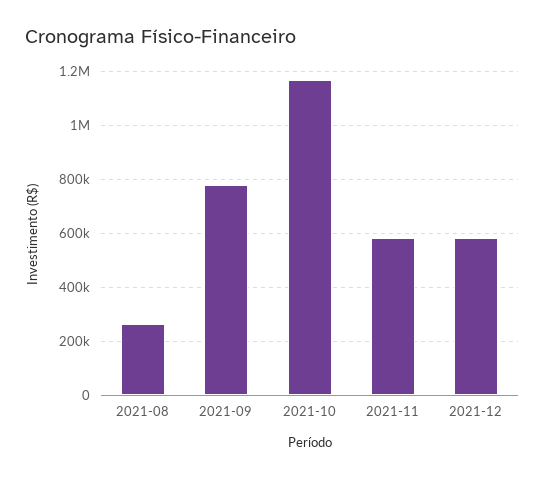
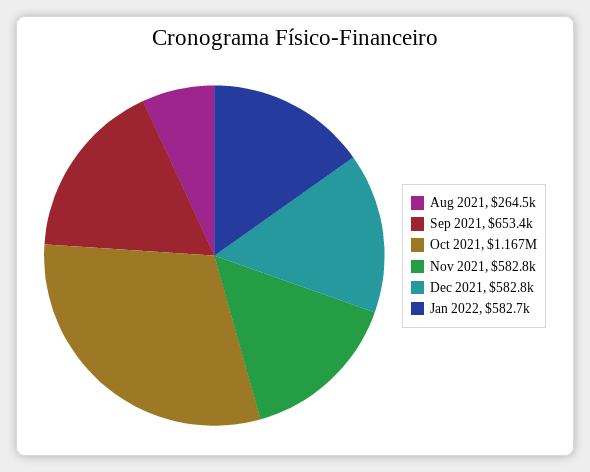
2021-09: 775000 -> 653400
Jan 2022: none -> 582700

